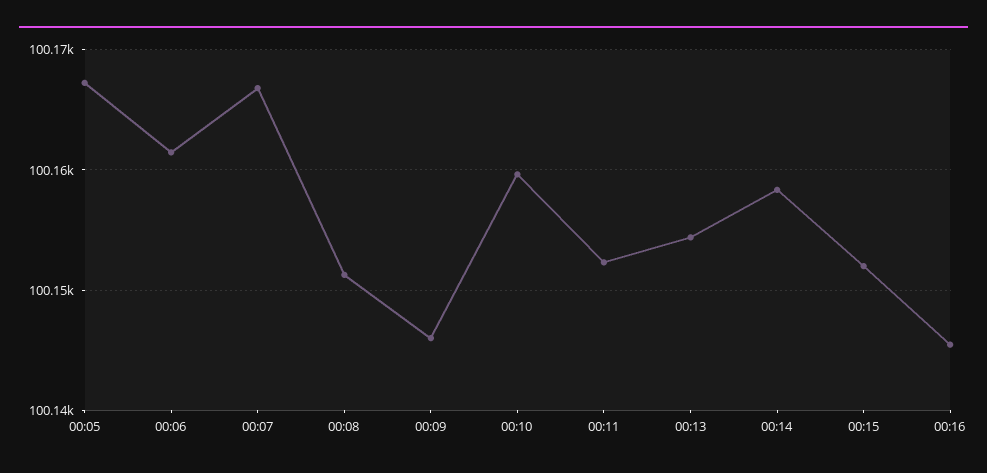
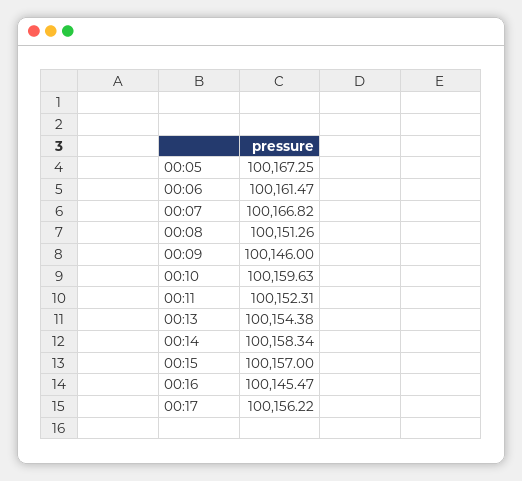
00:15: 100152 -> 100157
00:17: none -> 100156.22

